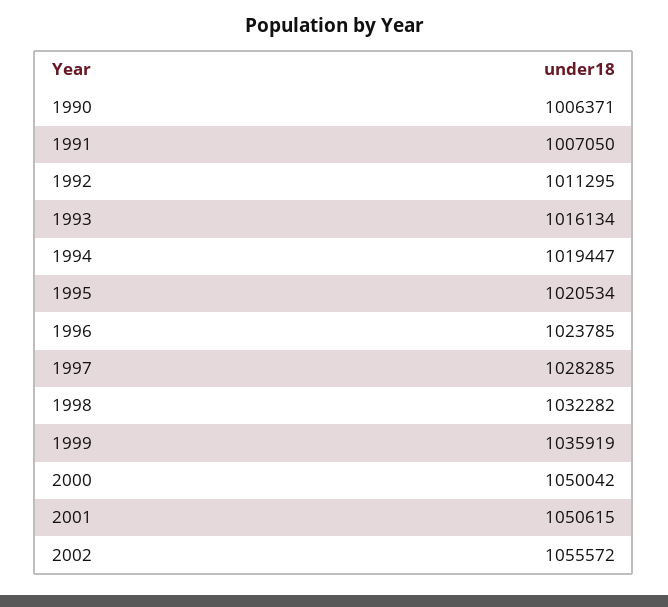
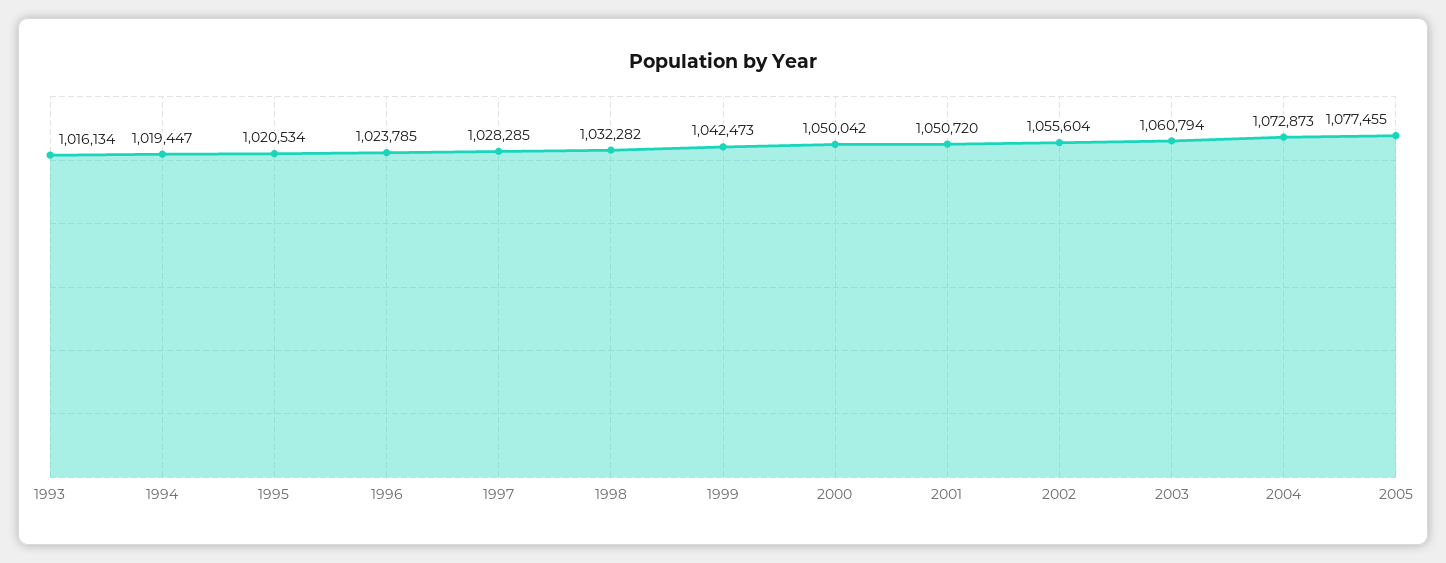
1990: 1006371 -> none
1991: 1007050 -> none
1992: 1011295 -> none
1999: 1035919 -> 1042473
2001: 1050615 -> 1050720
2002: 1055572 -> 1055604
2003: none -> 1060794
2004: none -> 1072873
2005: none -> 1077455

